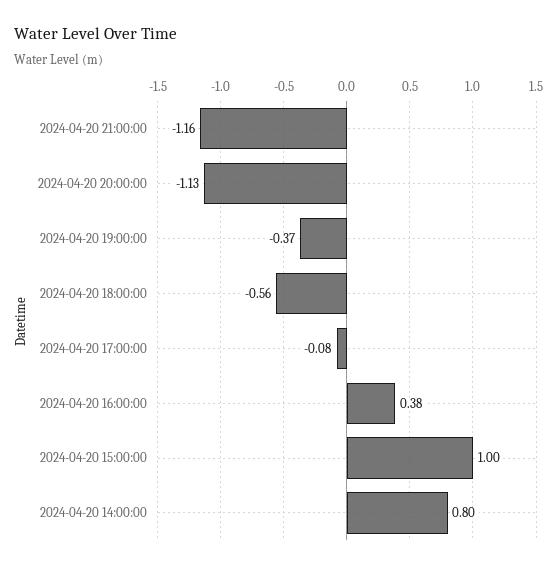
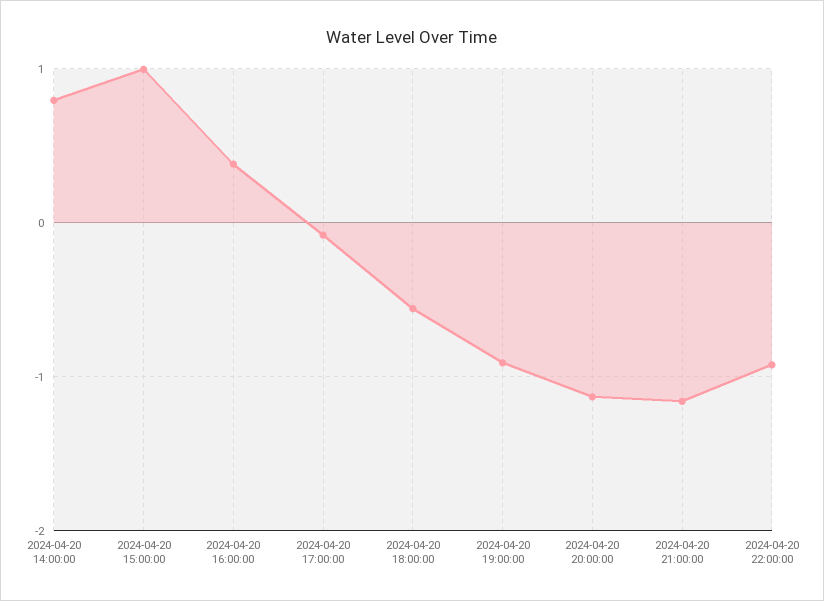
2024-04-20 19:00:00: -0.37 -> -0.9
2024-04-20 22:00:00: none -> -0.9

